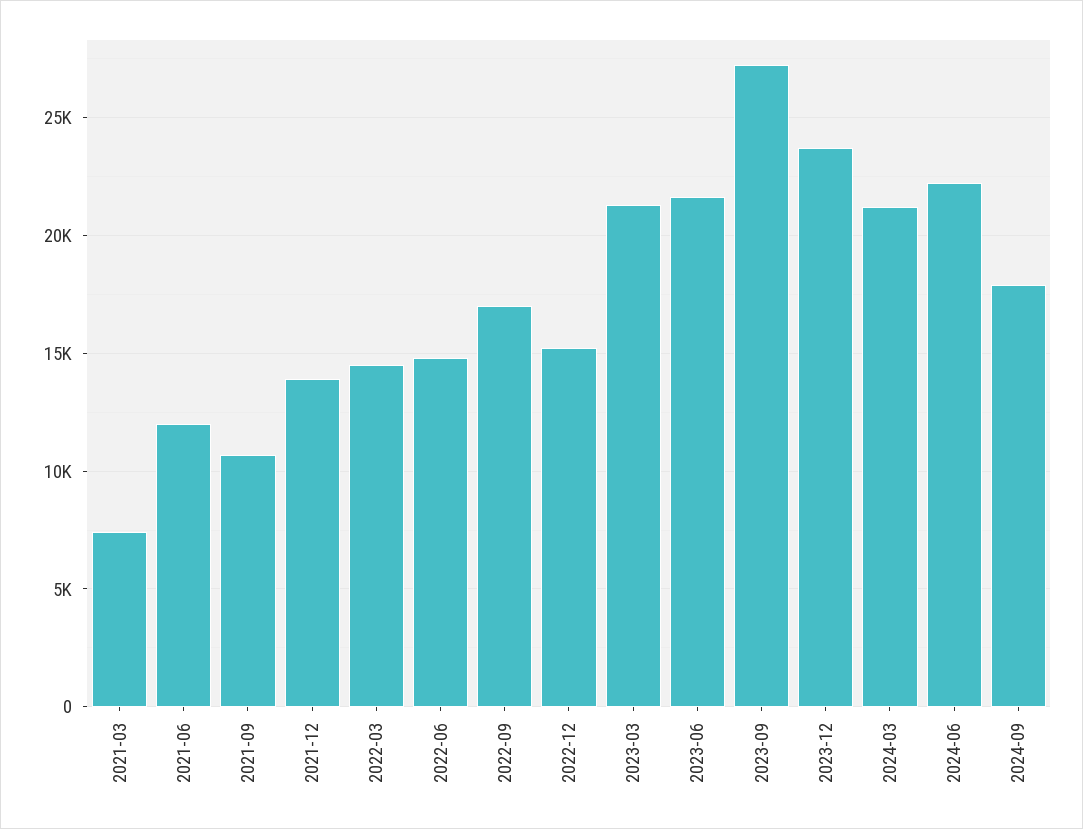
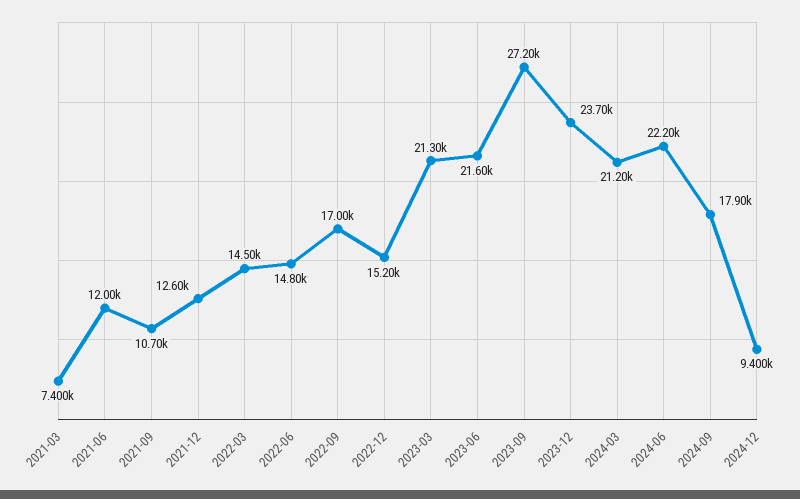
2021-12: 14000 -> 12600
2024-12: none -> 9400

